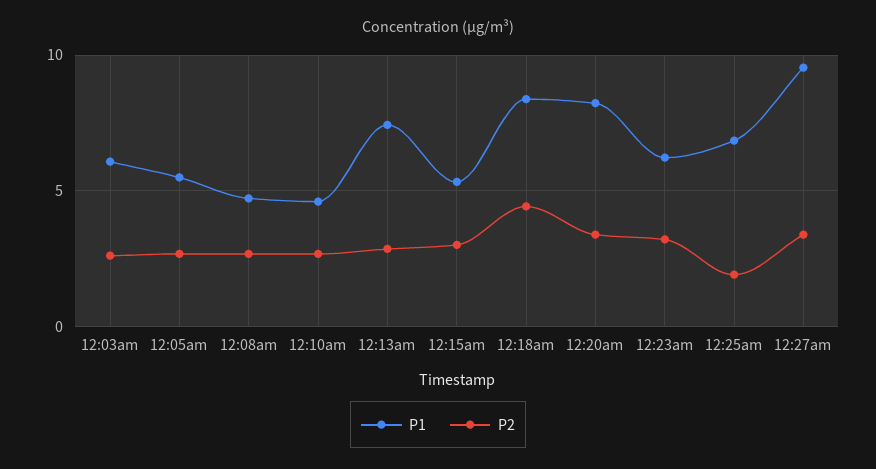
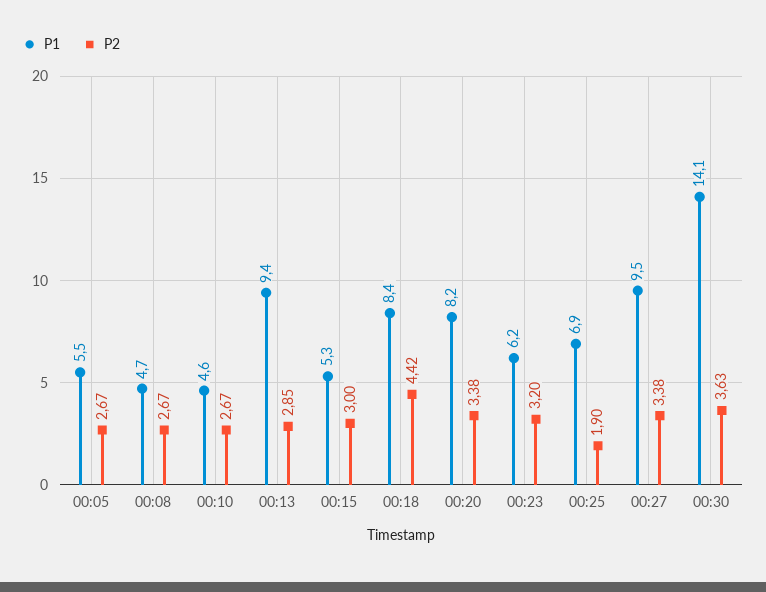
P1, 12:03am: 6 -> none
P2, 12:03am: 2.5 -> none
P1, 12:13am: 7.5 -> 9.4
P1, 00:30: none -> 14.1
P2, 00:30: none -> 3.63

